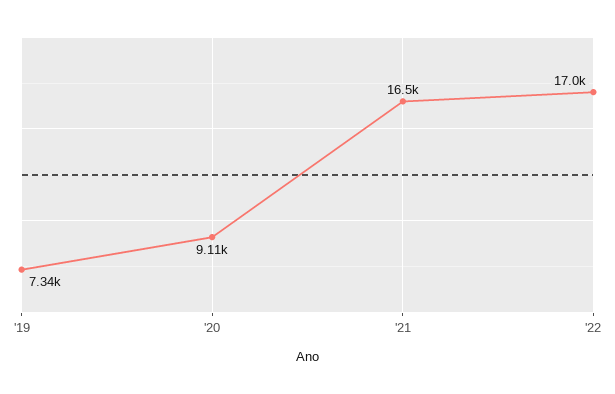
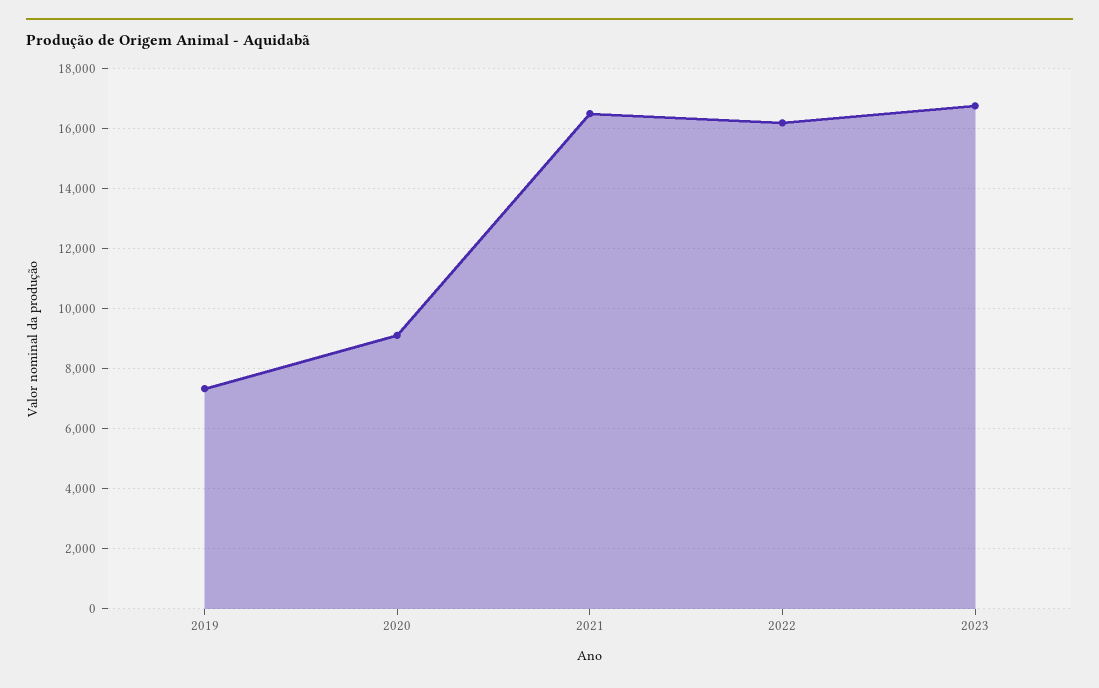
'22: 17000 -> 16200
2023: none -> 16800

